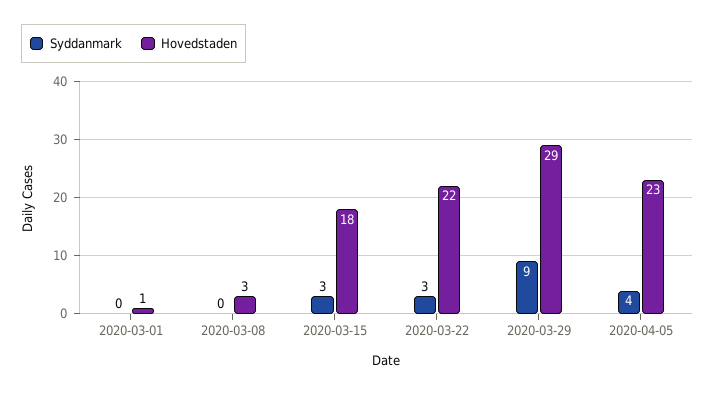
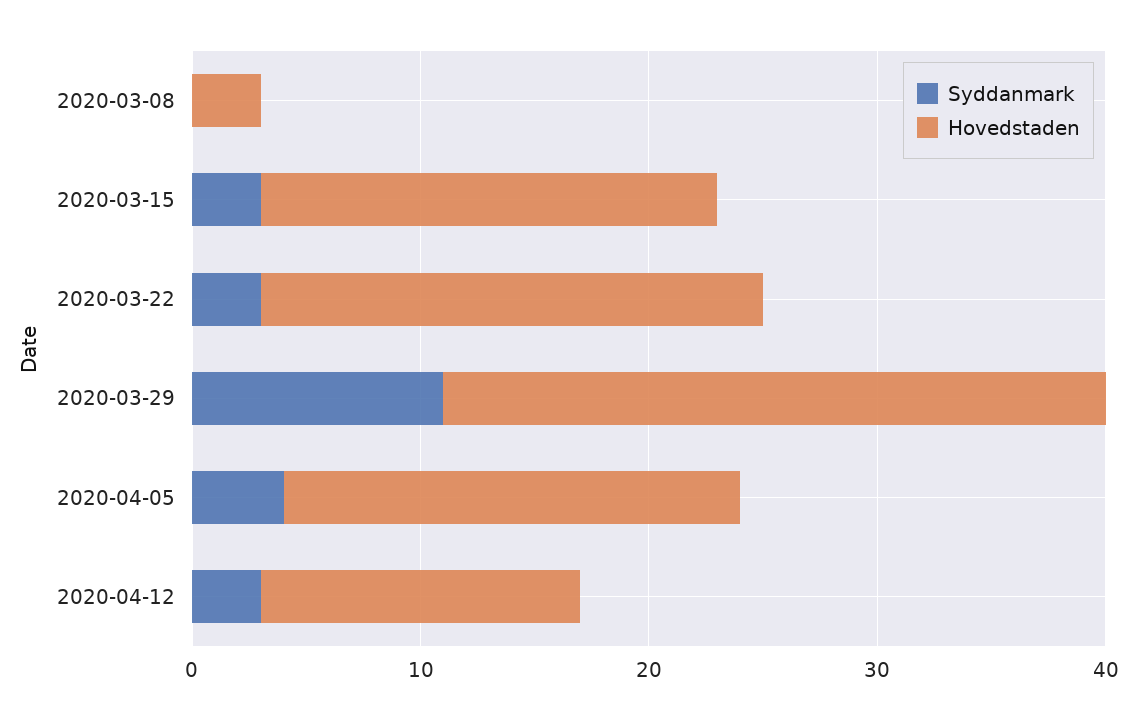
Syddanmark, 2020-03-01: 0 -> none
Hovedstaden, 2020-03-01: 1 -> none
Hovedstaden, 2020-03-15: 18 -> 20
Syddanmark, 2020-03-29: 9 -> 11
Hovedstaden, 2020-04-05: 23 -> 20
Syddanmark, 2020-04-12: none -> 3
Hovedstaden, 2020-04-12: none -> 14

